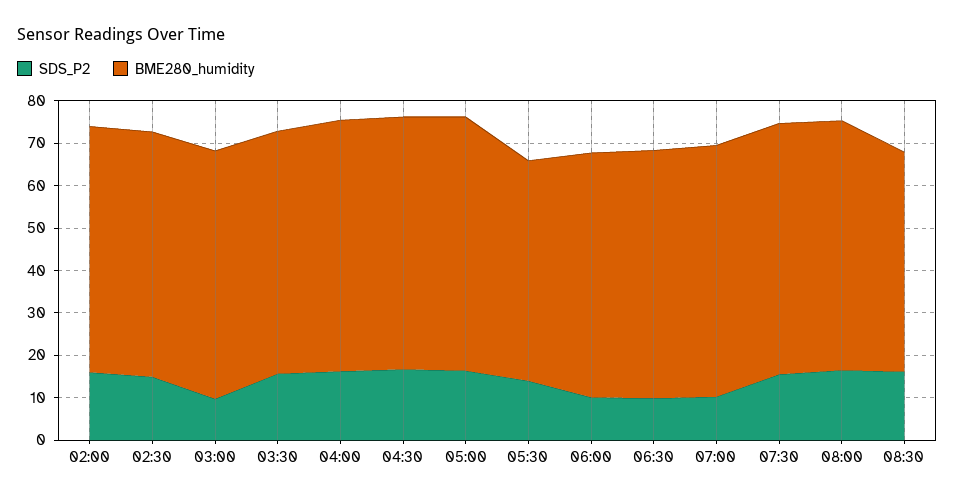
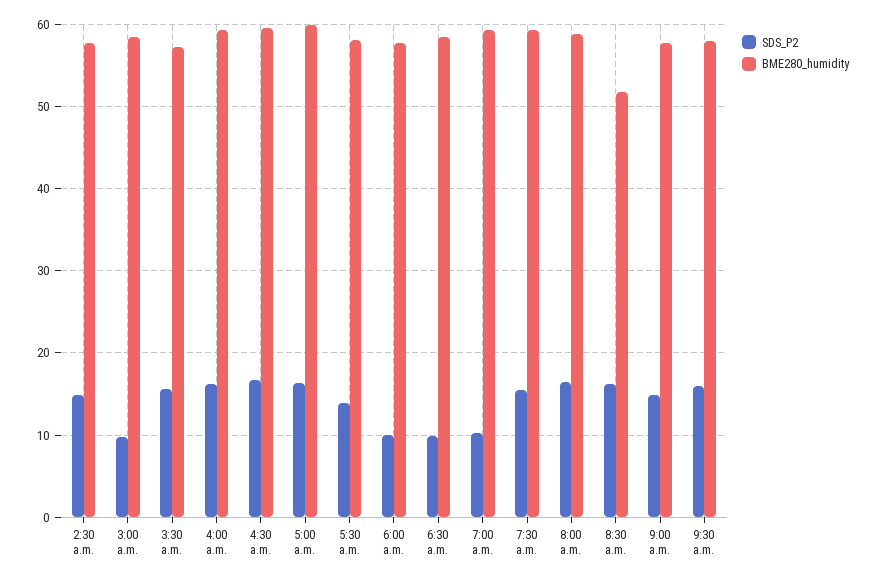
SDS_P2, 02:00: 16 -> none
BME280_humidity, 02:00: 58 -> none
BME280_humidity, 05:30: 52 -> 58
SDS_P2, 9:00 a.m.: none -> 15
BME280_humidity, 9:00 a.m.: none -> 58
SDS_P2, 9:30 a.m.: none -> 16
BME280_humidity, 9:30 a.m.: none -> 58

